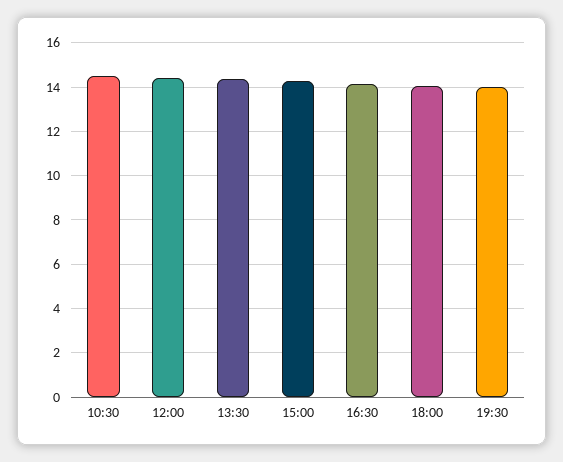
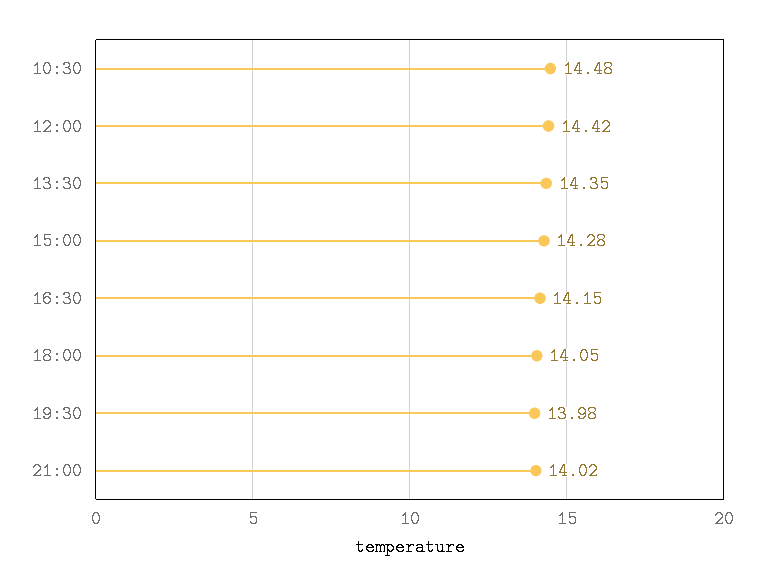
21:00: none -> 14.02

